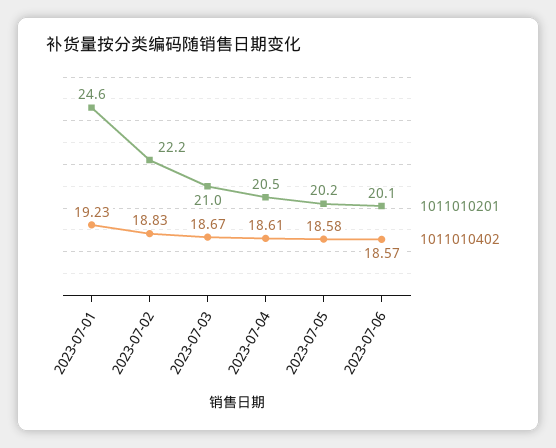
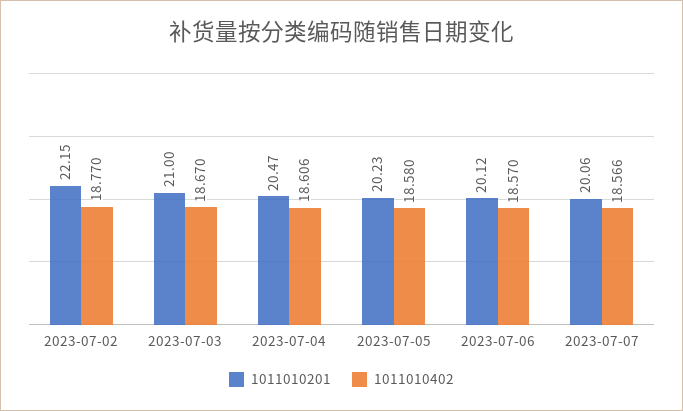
1011010201, 2023-07-01: 24.6 -> none
1011010402, 2023-07-01: 19.23 -> none
1011010402, 2023-07-02: 18.83 -> 18.77
1011010201, 2023-07-07: none -> 20.06
1011010402, 2023-07-07: none -> 18.566

